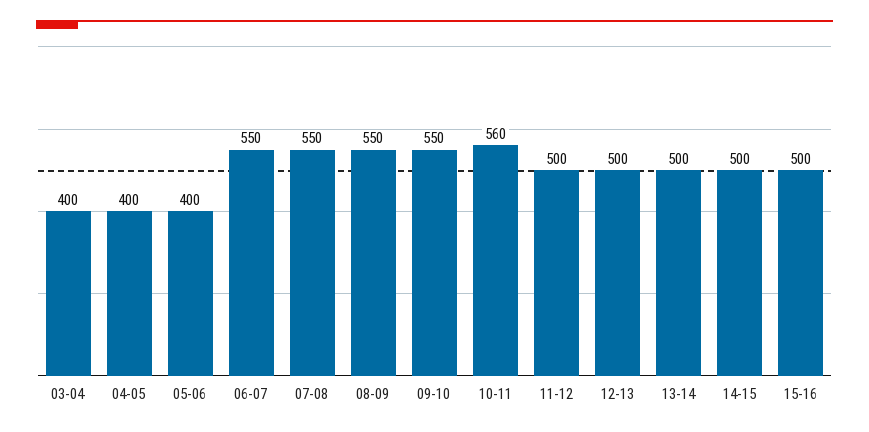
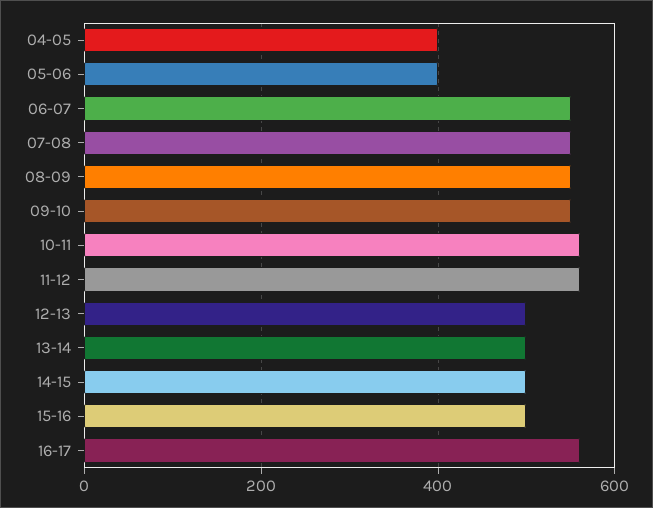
03-04: 400 -> none
11-12: 500 -> 560
16-17: none -> 560

